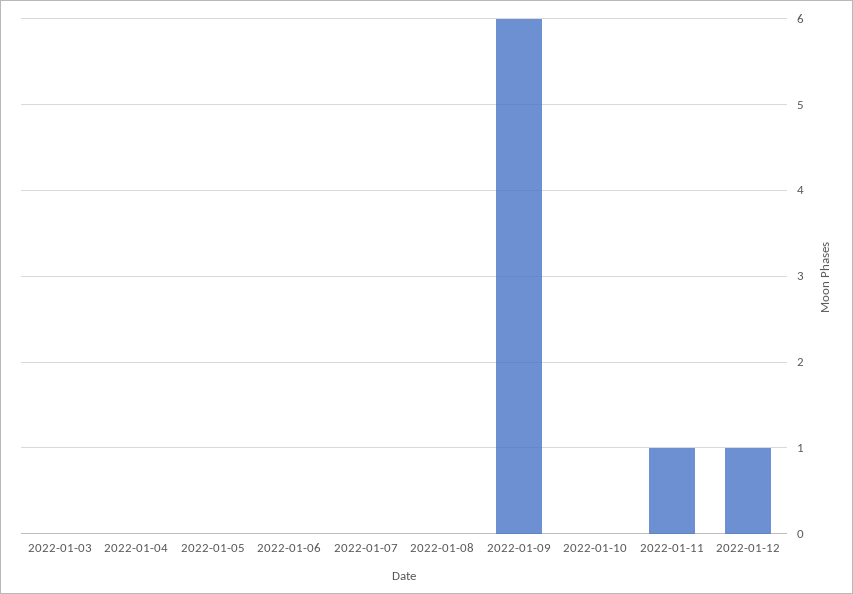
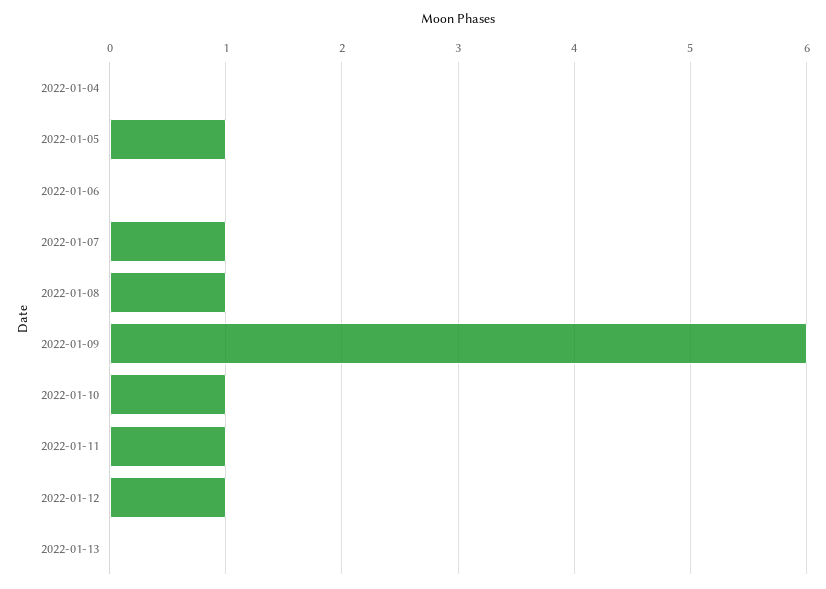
2022-01-03: 0 -> none
2022-01-05: 0 -> 1
2022-01-07: 0 -> 1
2022-01-08: 0 -> 1
2022-01-10: 0 -> 1
2022-01-13: none -> 0

